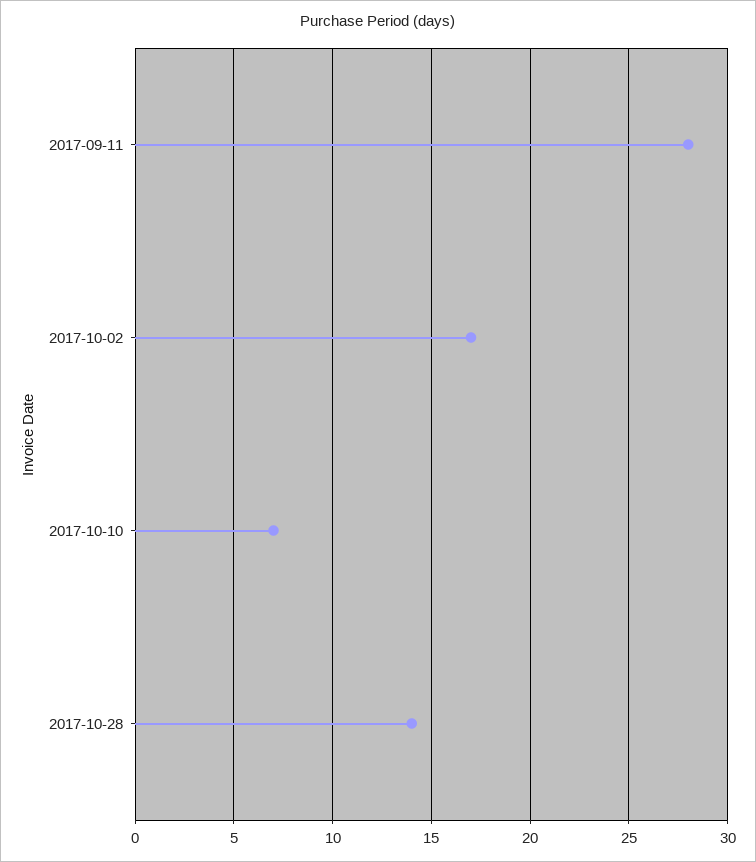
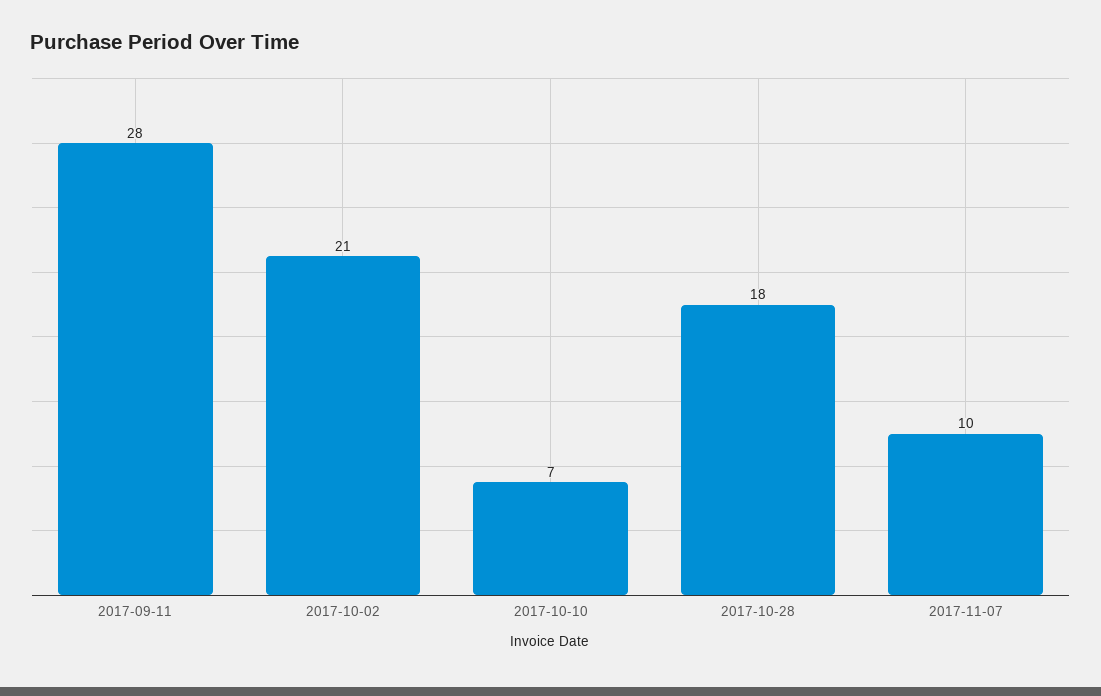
2017-10-02: 17 -> 21
2017-10-28: 14 -> 18
2017-11-07: none -> 10

